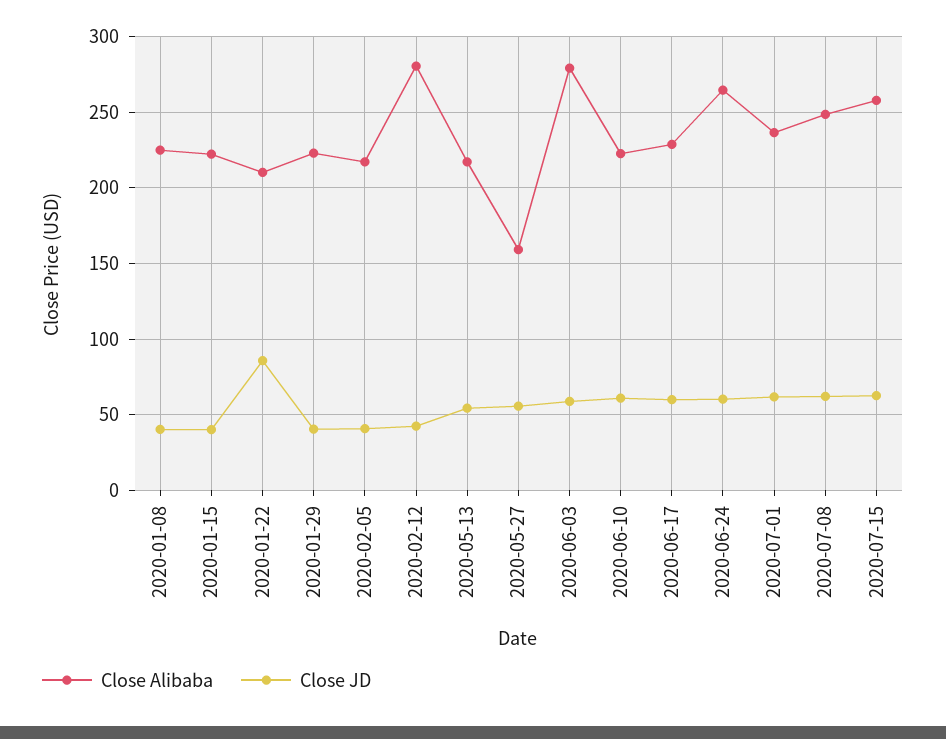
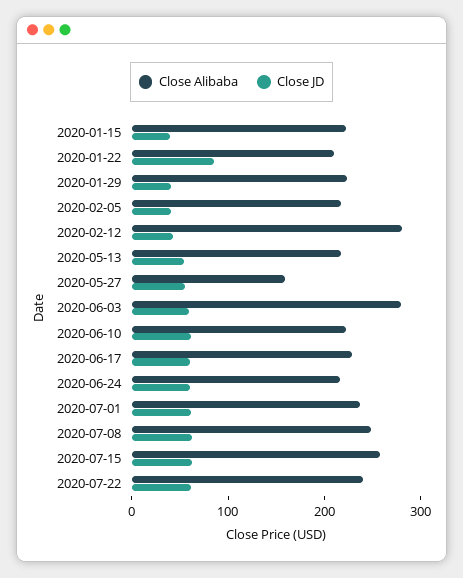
Close Alibaba, 2020-01-08: 225 -> none
Close JD, 2020-01-08: 40 -> none
Close Alibaba, 2020-06-24: 265 -> 220
Close Alibaba, 2020-07-22: none -> 240
Close JD, 2020-07-22: none -> 60

